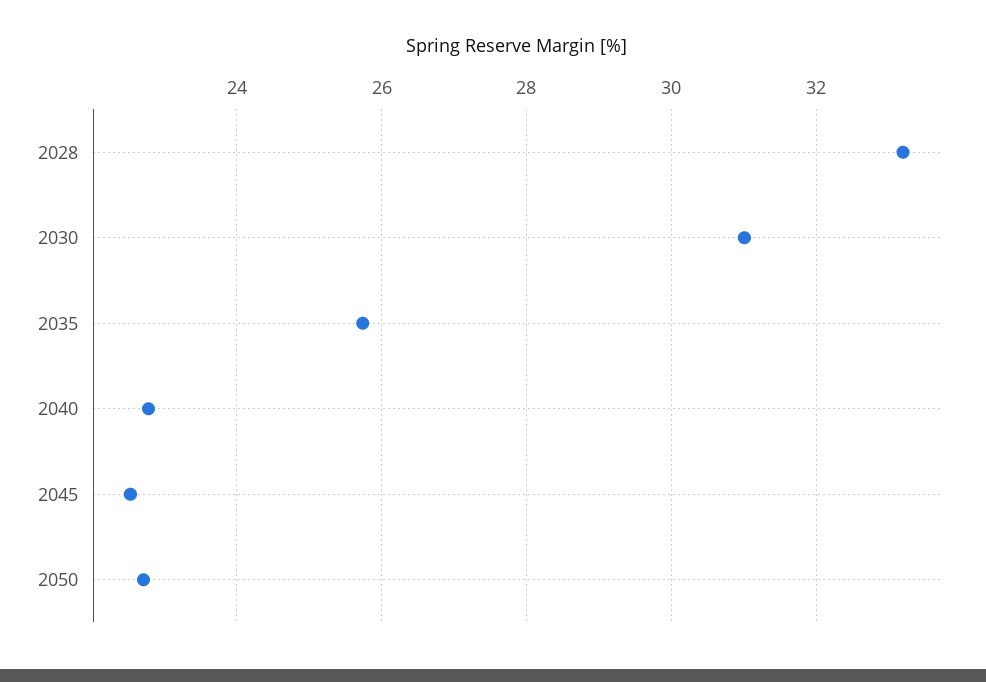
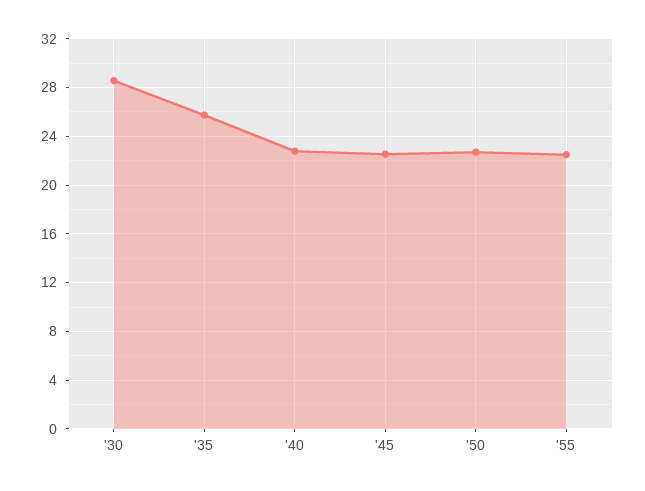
2028: 33.2 -> none
2030: 31 -> 28.5
'55: none -> 22.5

